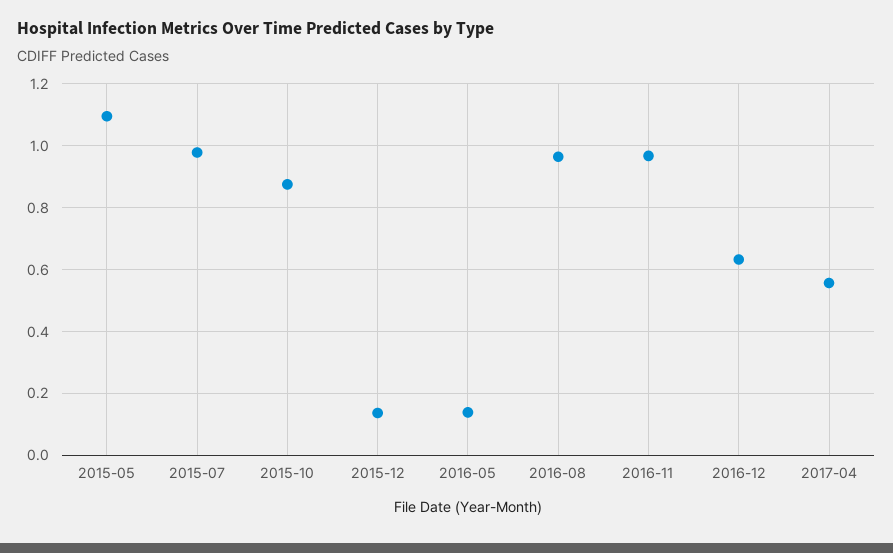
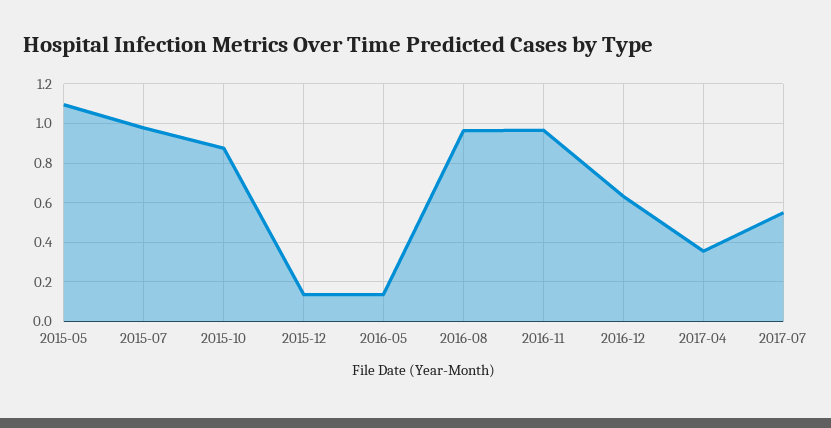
2017-04: 0.56 -> 0.35
2017-07: none -> 0.55

